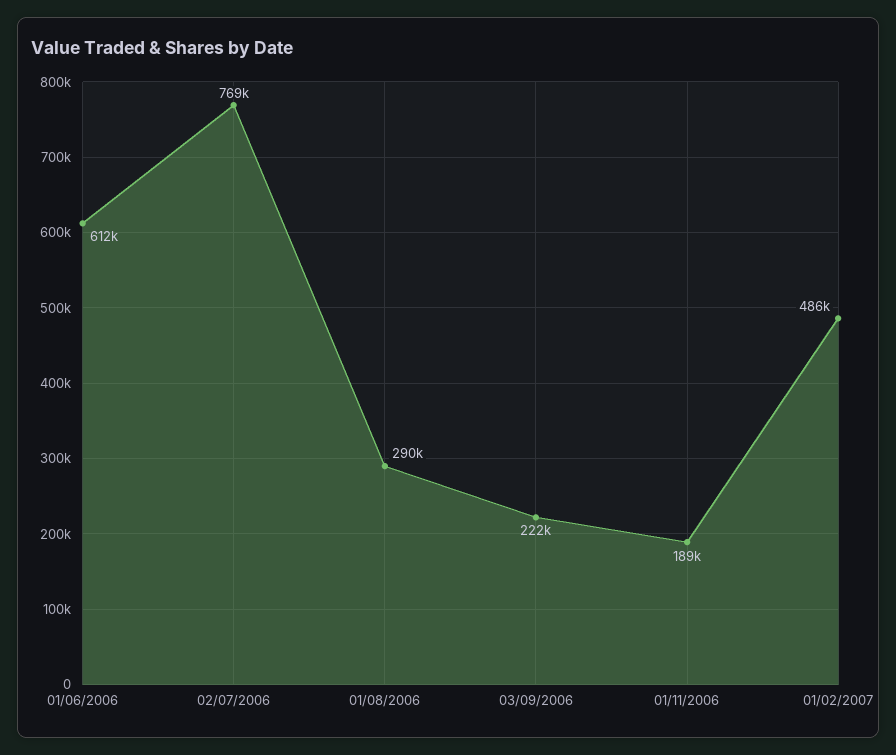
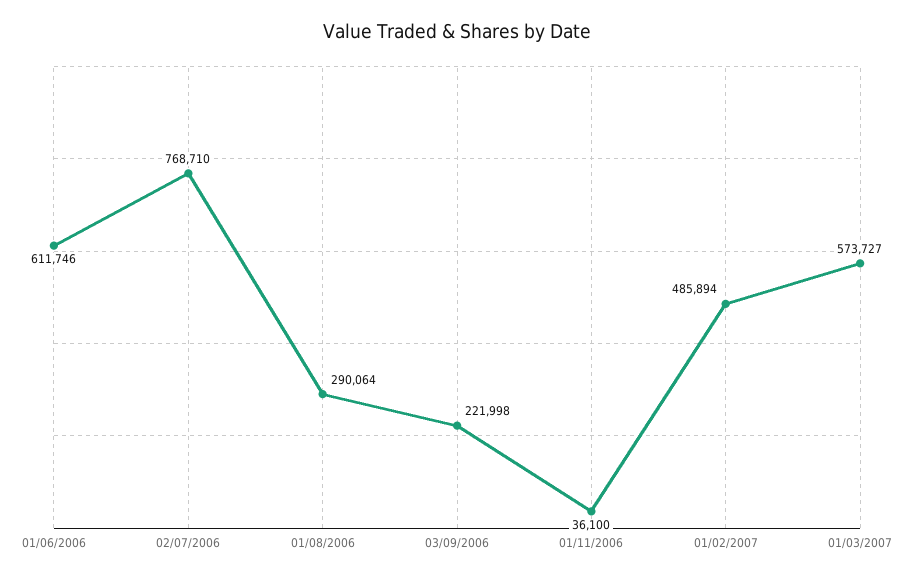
01/11/2006: 189000 -> 36100
01/03/2007: none -> 573727

